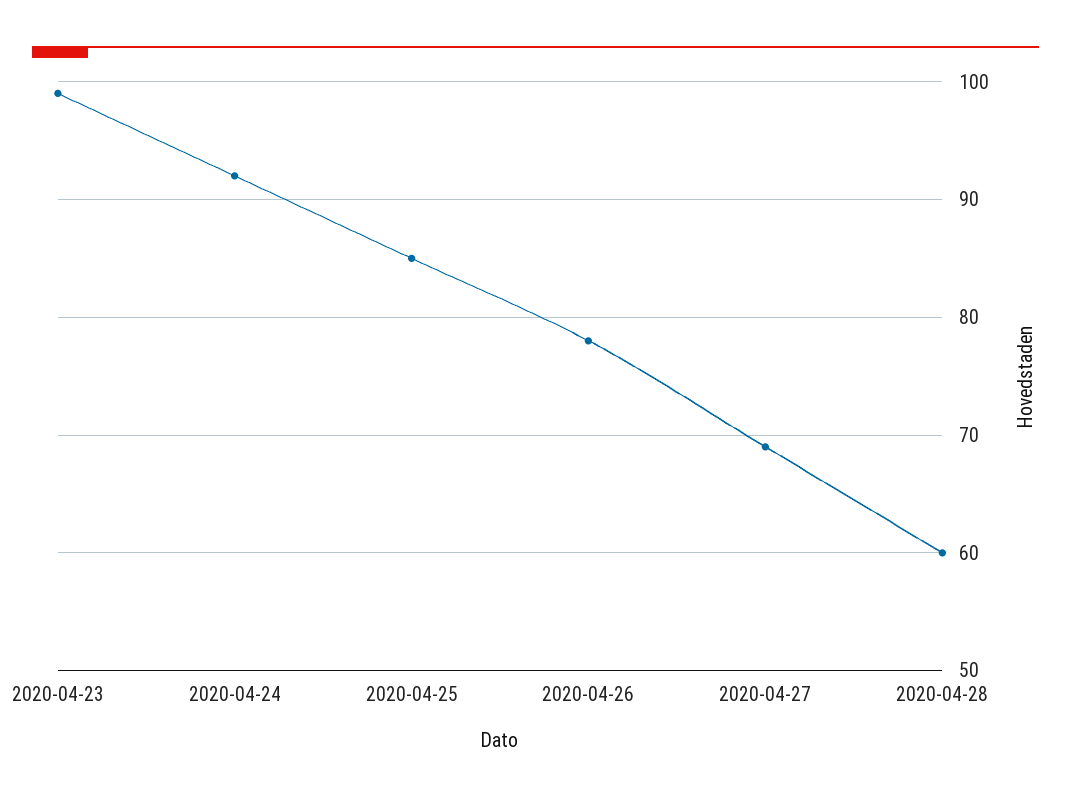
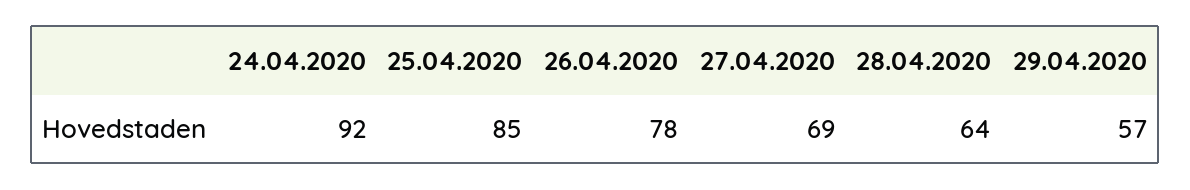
2020-04-23: 99 -> none
2020-04-28: 60 -> 64
29.04.2020: none -> 57

